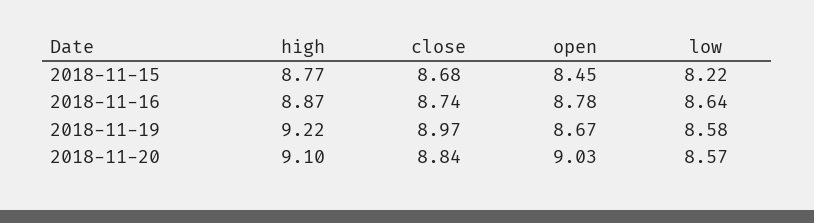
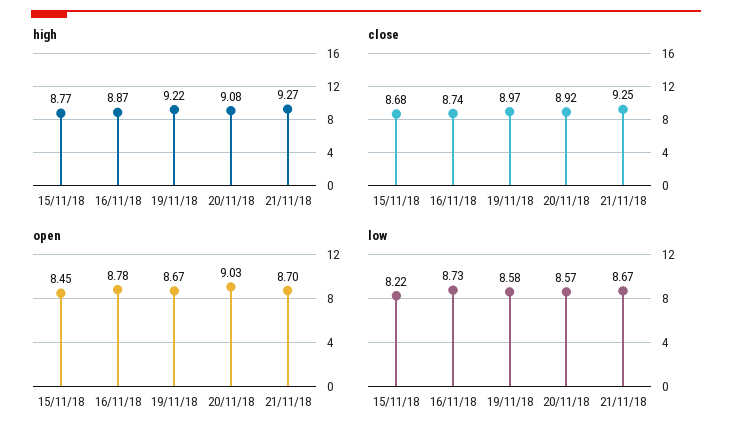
low, 2018-11-16: 8.64 -> 8.73
high, 2018-11-20: 9.1 -> 9.08
close, 2018-11-20: 8.84 -> 8.92
high, 21/11/18: none -> 9.27
close, 21/11/18: none -> 9.25
open, 21/11/18: none -> 8.7
low, 21/11/18: none -> 8.67

